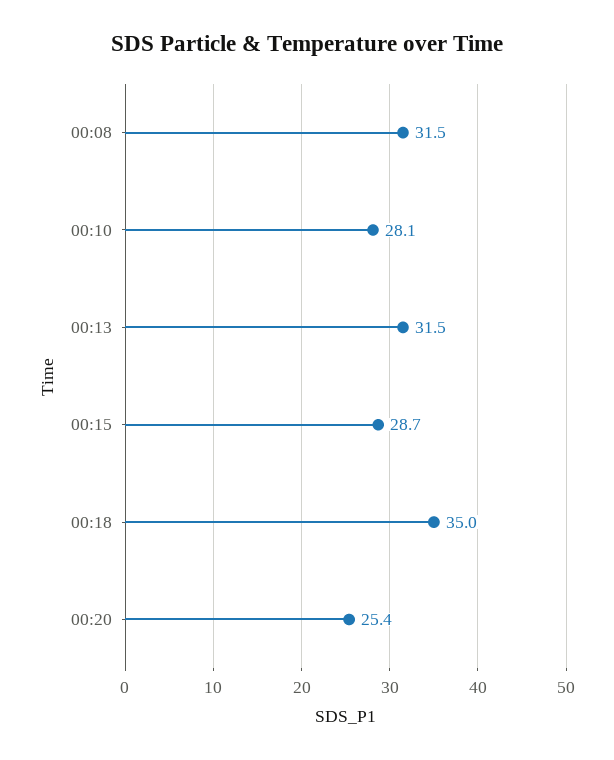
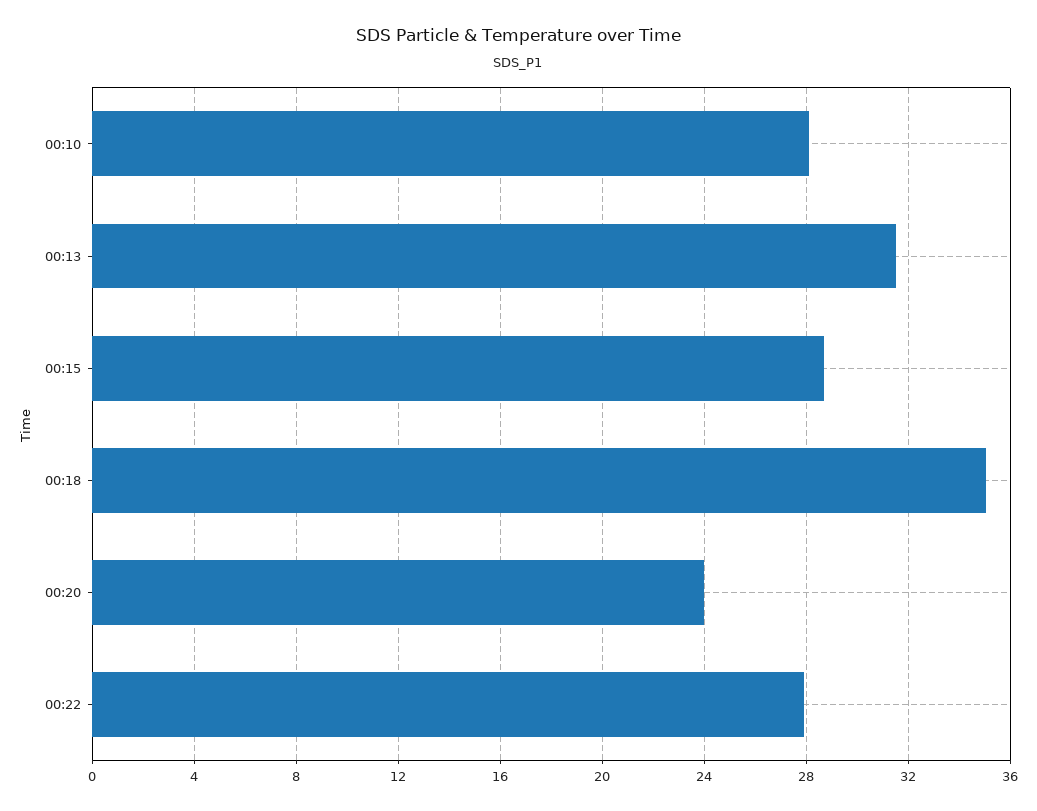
00:08: 31.5 -> none
00:20: 25.4 -> 24
00:22: none -> 28

